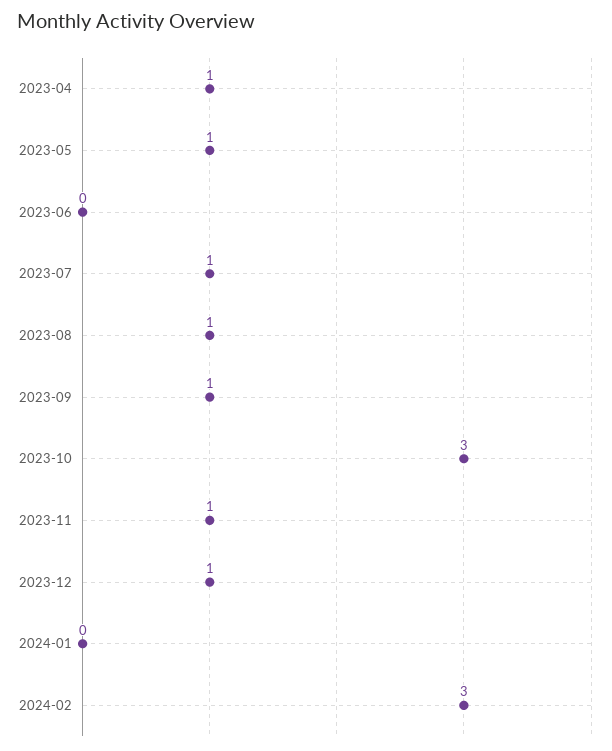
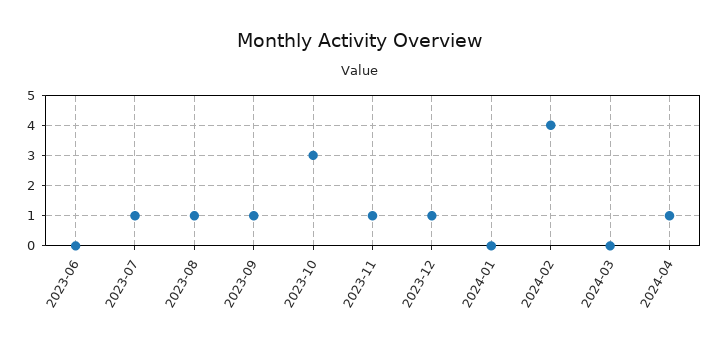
2023-04: 1 -> none
2023-05: 1 -> none
2024-02: 3 -> 4
2024-03: none -> 0
2024-04: none -> 1

